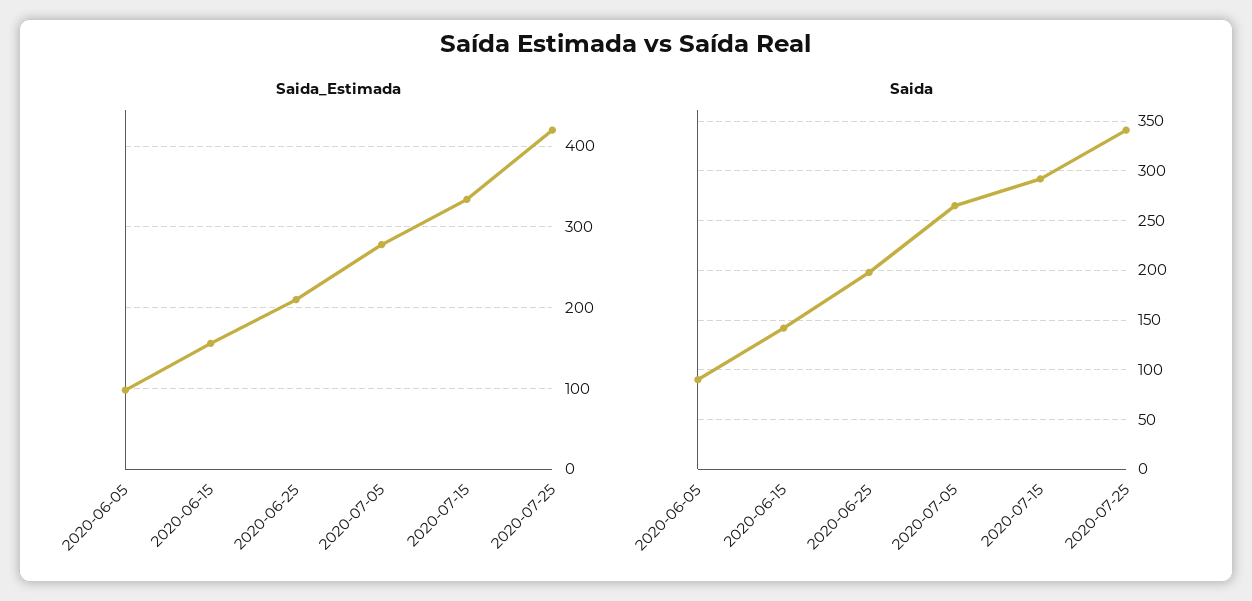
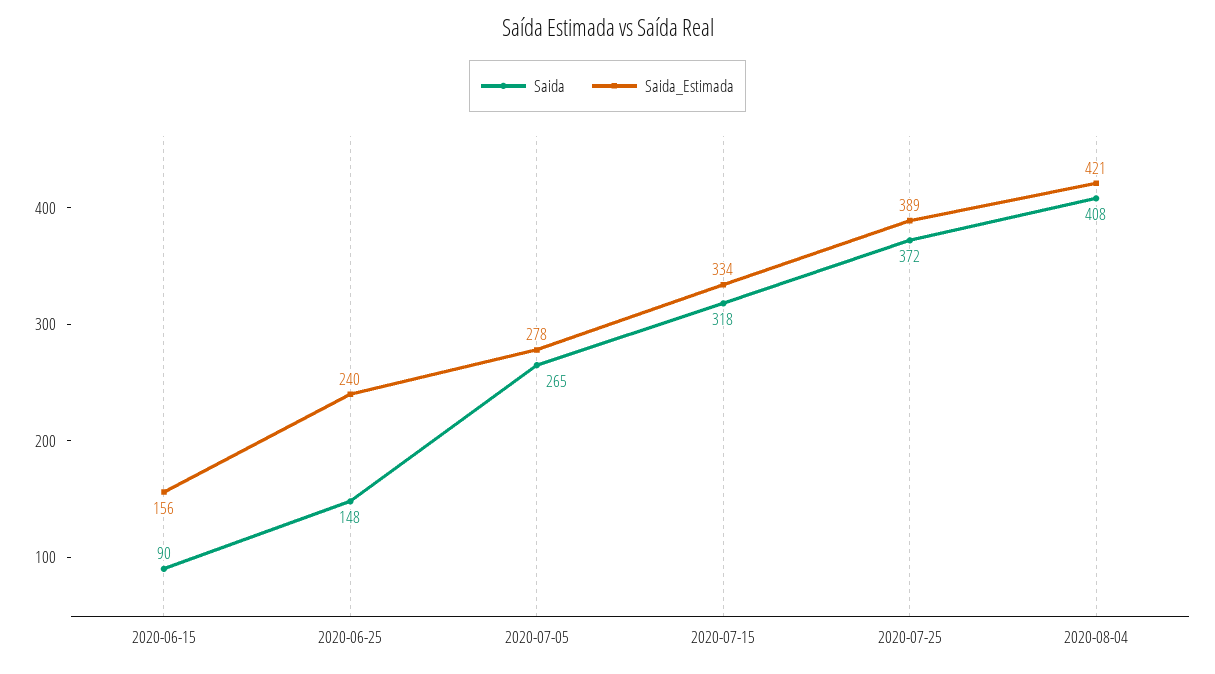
Saida_Estimada, 2020-06-05: 100 -> none
Saida_Estimada, 2020-06-25: 210 -> 240
Saida_Estimada, 2020-07-25: 420 -> 389
Saida, 2020-06-05: 90 -> none
Saida, 2020-06-15: 140 -> 90
Saida, 2020-06-25: 200 -> 148
Saida, 2020-07-15: 290 -> 318
Saida, 2020-07-25: 340 -> 372
Saida, 2020-08-04: none -> 408
Saida_Estimada, 2020-08-04: none -> 421

